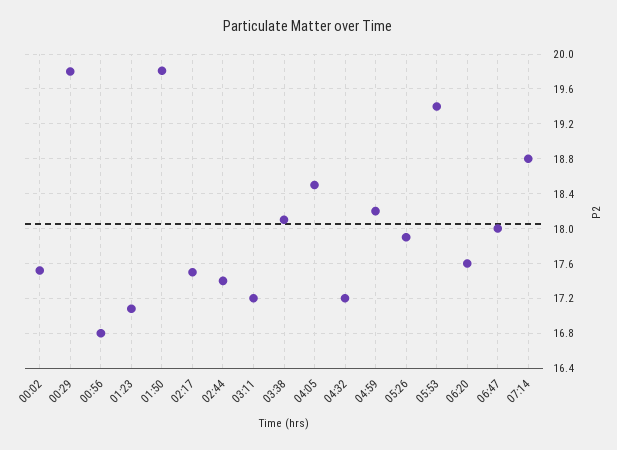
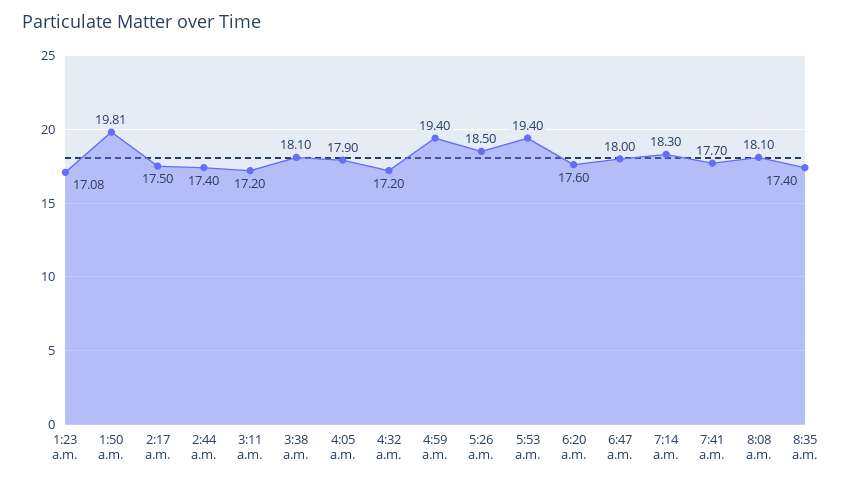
00:02: 17.5 -> none
00:29: 19.8 -> none
00:56: 16.8 -> none
04:05: 18.5 -> 17.9
04:59: 18.2 -> 19.4
05:26: 17.9 -> 18.5
07:14: 18.8 -> 18.3
7:41 a.m.: none -> 17.7
8:08 a.m.: none -> 18.1
8:35 a.m.: none -> 17.4

